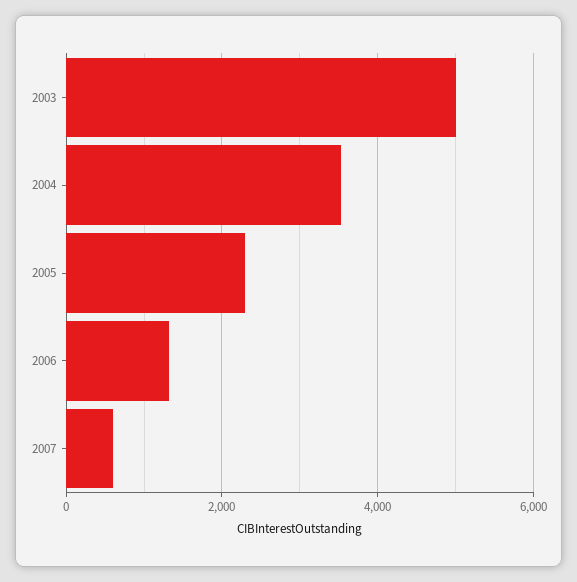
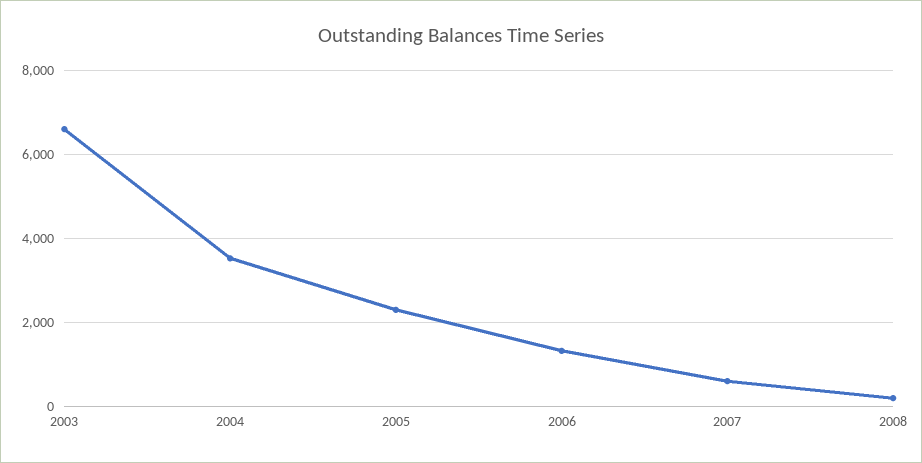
2003: 5000 -> 6600
2008: none -> 200

